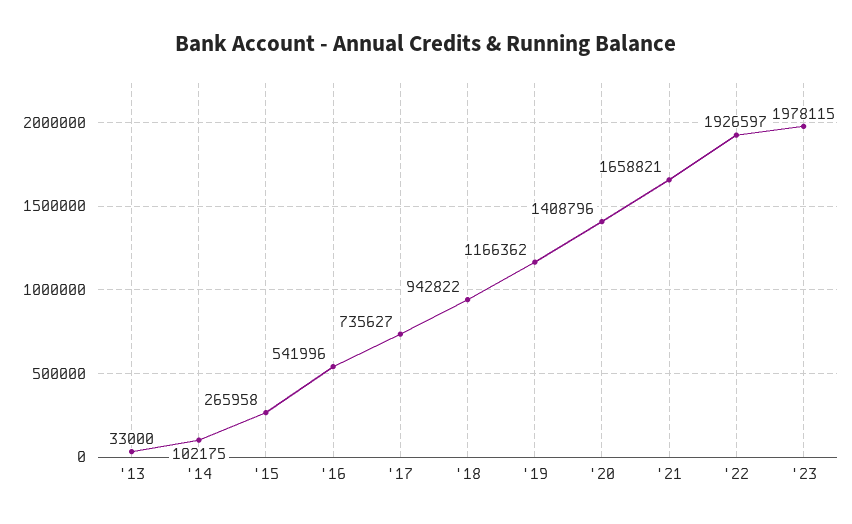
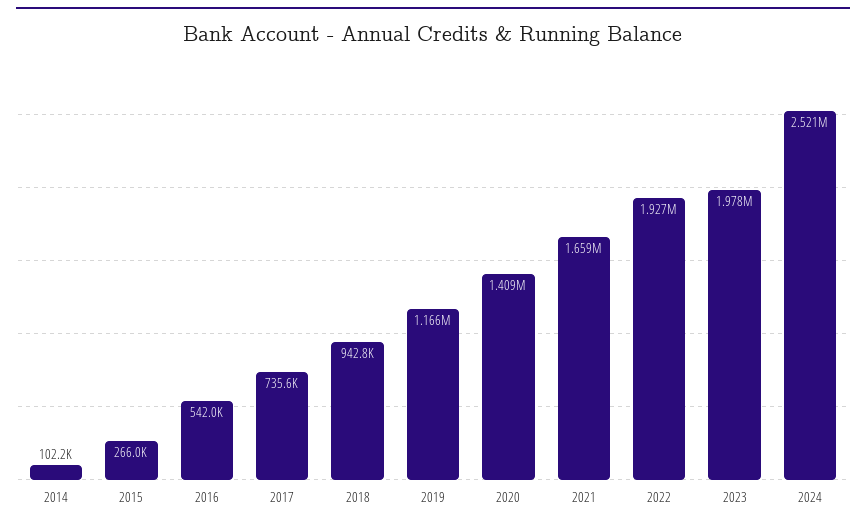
'13: 33000 -> none
2024: none -> 2521000

